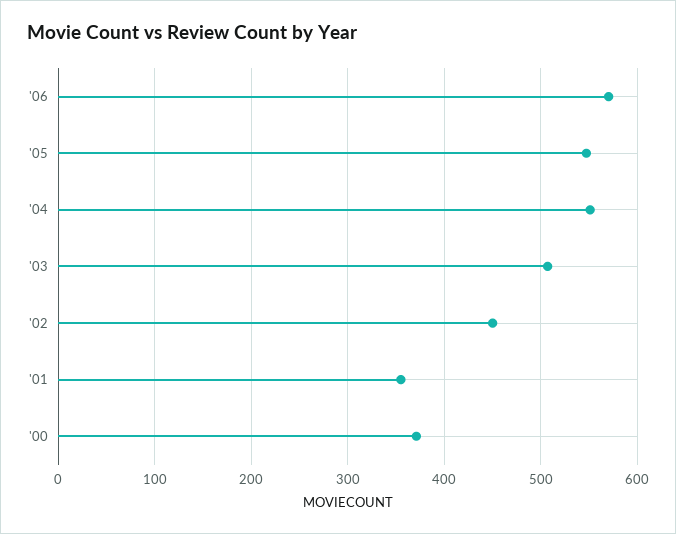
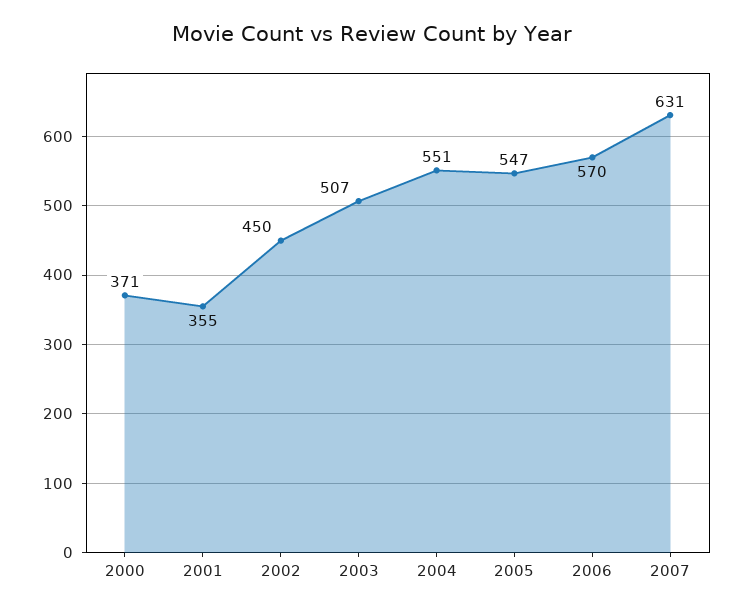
2007: none -> 631

